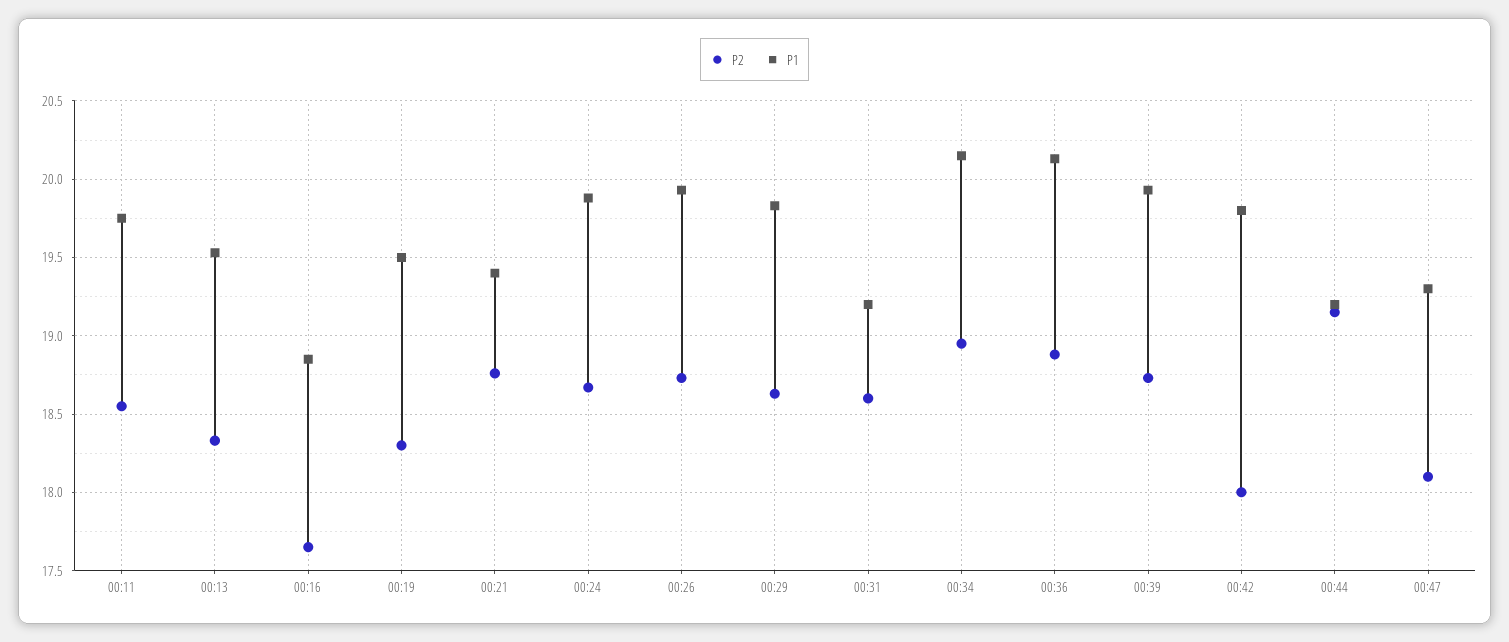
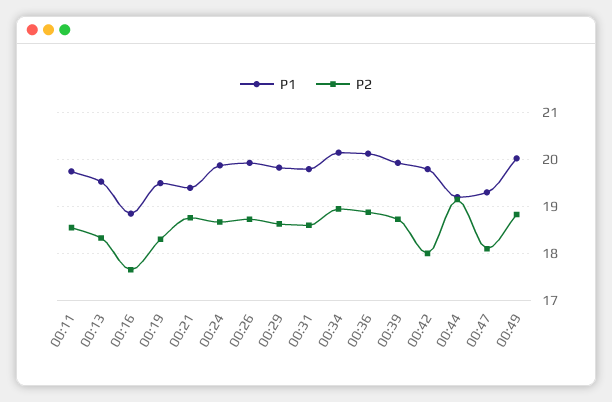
P1, 00:31: 19.2 -> 19.8
P1, 00:49: none -> 20
P2, 00:49: none -> 18.8

